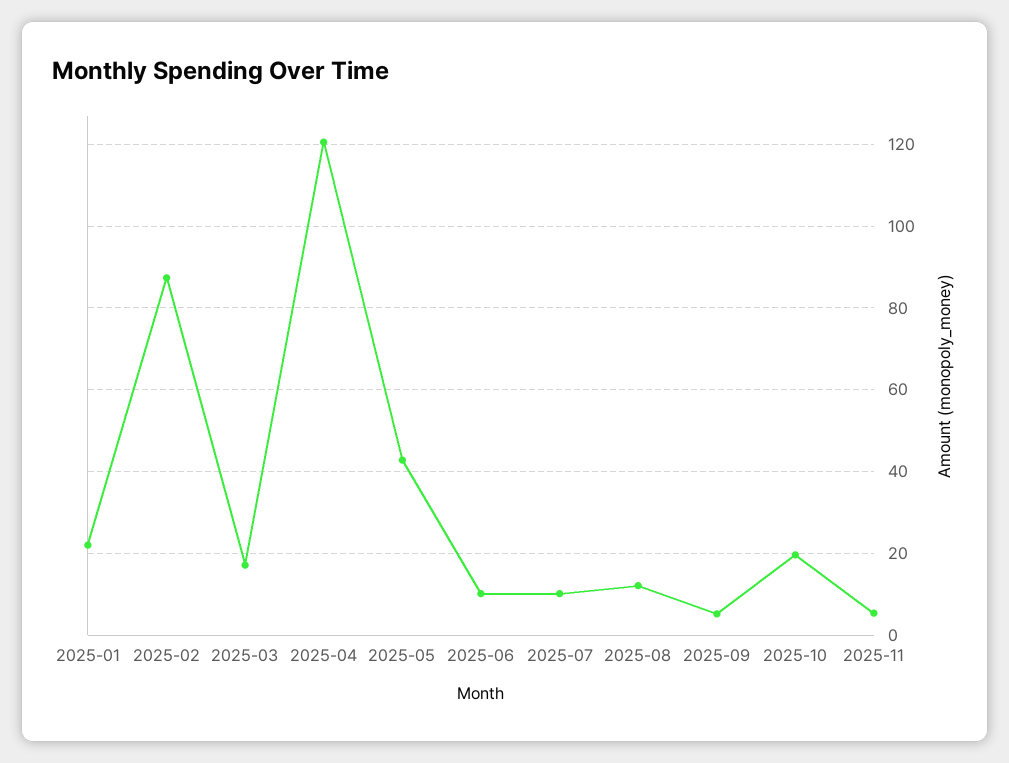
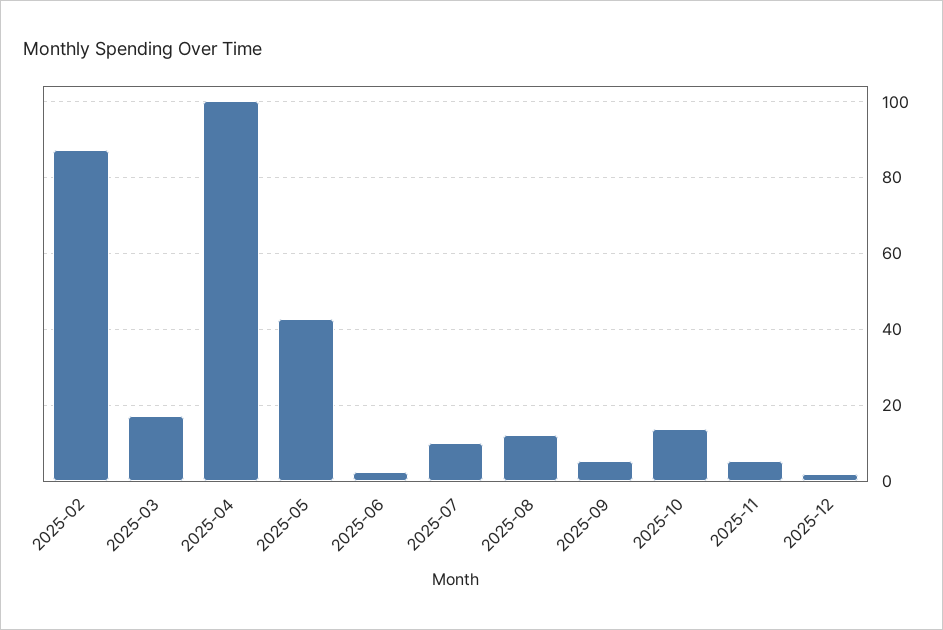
2025-01: 22 -> none
2025-04: 120 -> 100
2025-06: 10 -> 2
2025-10: 20 -> 14
2025-12: none -> 2

